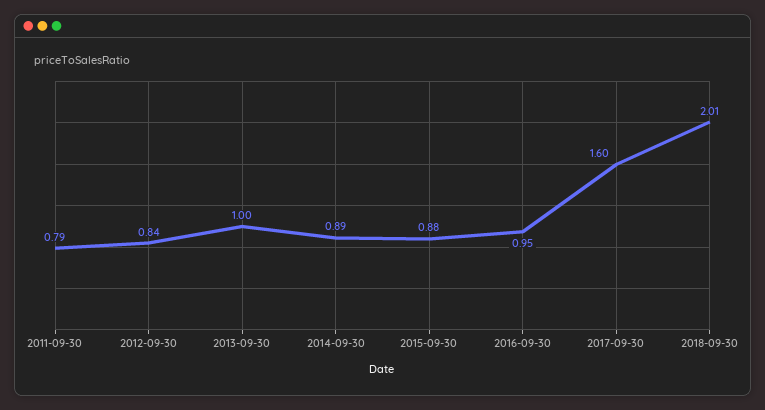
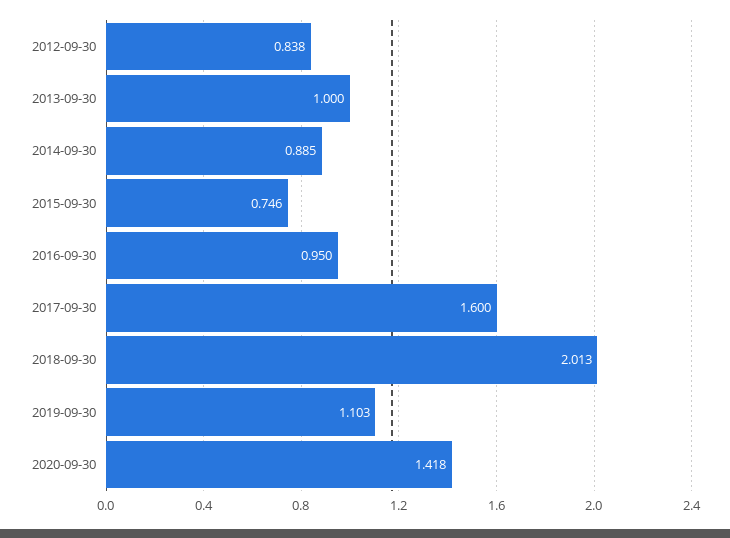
2011-09-30: 0.79 -> none
2015-09-30: 0.88 -> 0.746
2019-09-30: none -> 1.103
2020-09-30: none -> 1.418

